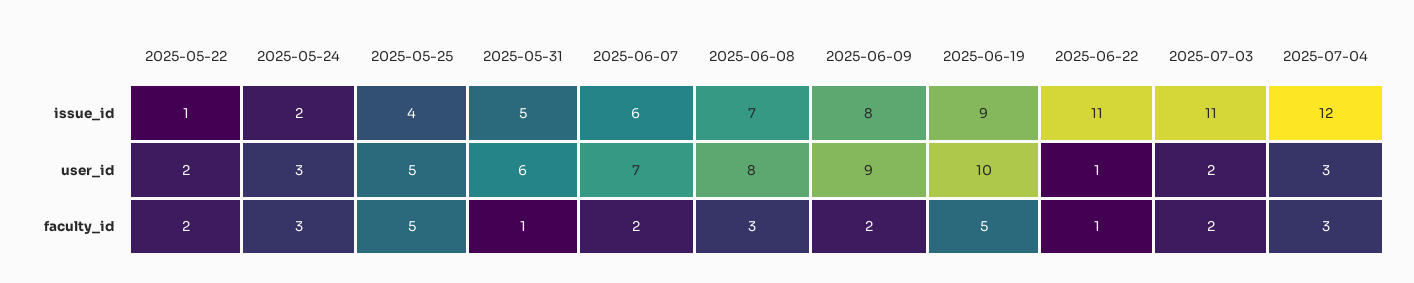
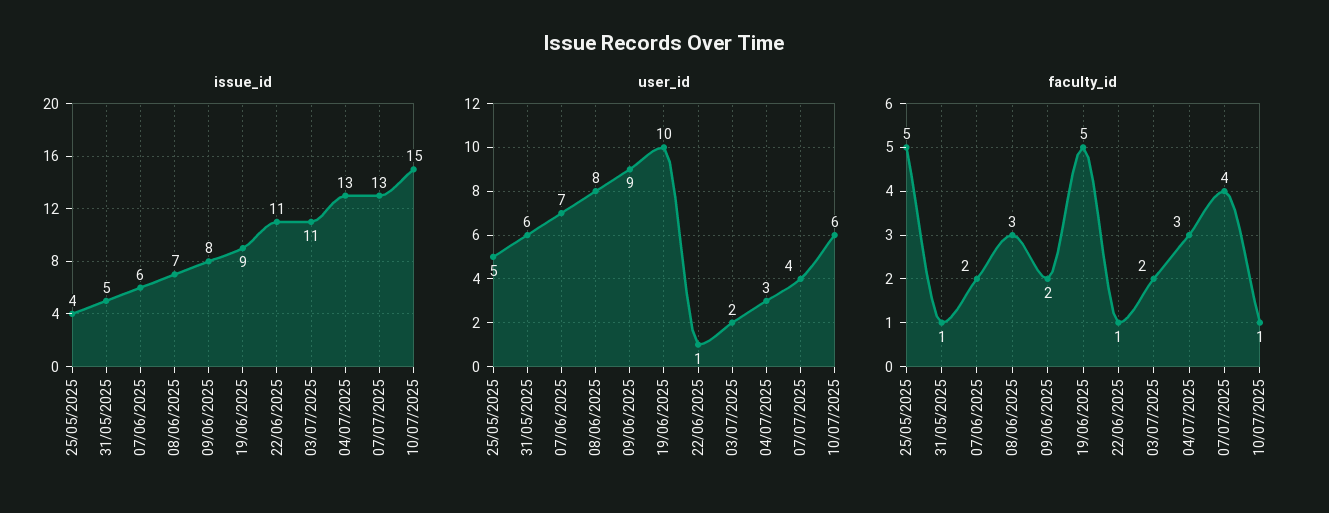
issue_id, 2025-05-22: 1 -> none
issue_id, 2025-05-24: 2 -> none
issue_id, 2025-07-04: 12 -> 13
user_id, 2025-05-22: 2 -> none
user_id, 2025-05-24: 3 -> none
faculty_id, 2025-05-22: 2 -> none
faculty_id, 2025-05-24: 3 -> none
issue_id, 07/07/2025: none -> 13
issue_id, 10/07/2025: none -> 15
user_id, 07/07/2025: none -> 4
user_id, 10/07/2025: none -> 6
faculty_id, 07/07/2025: none -> 4
faculty_id, 10/07/2025: none -> 1

